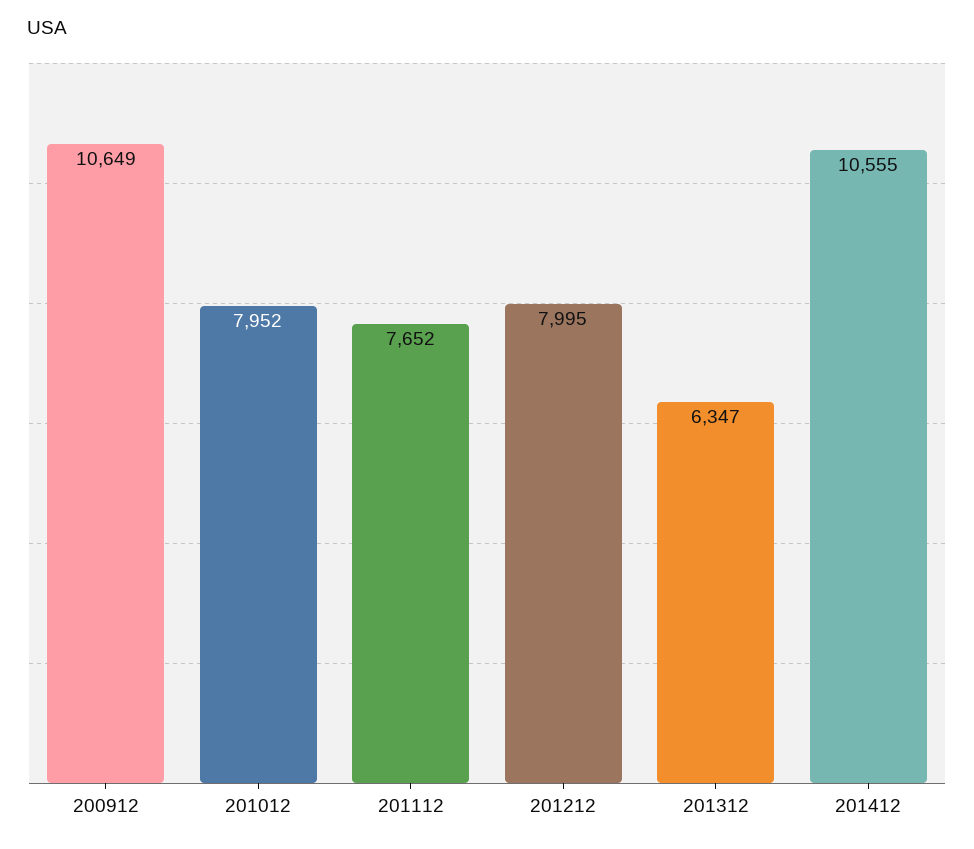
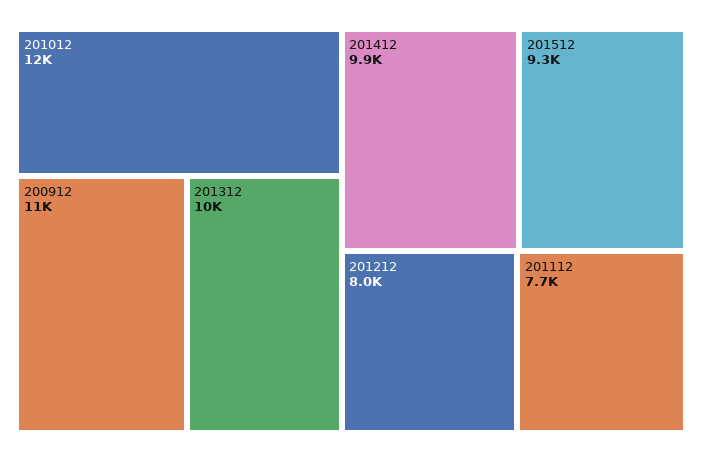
201012: 7952 -> 12000
201312: 6347 -> 10000
201412: 10555 -> 9900
201512: none -> 9300

